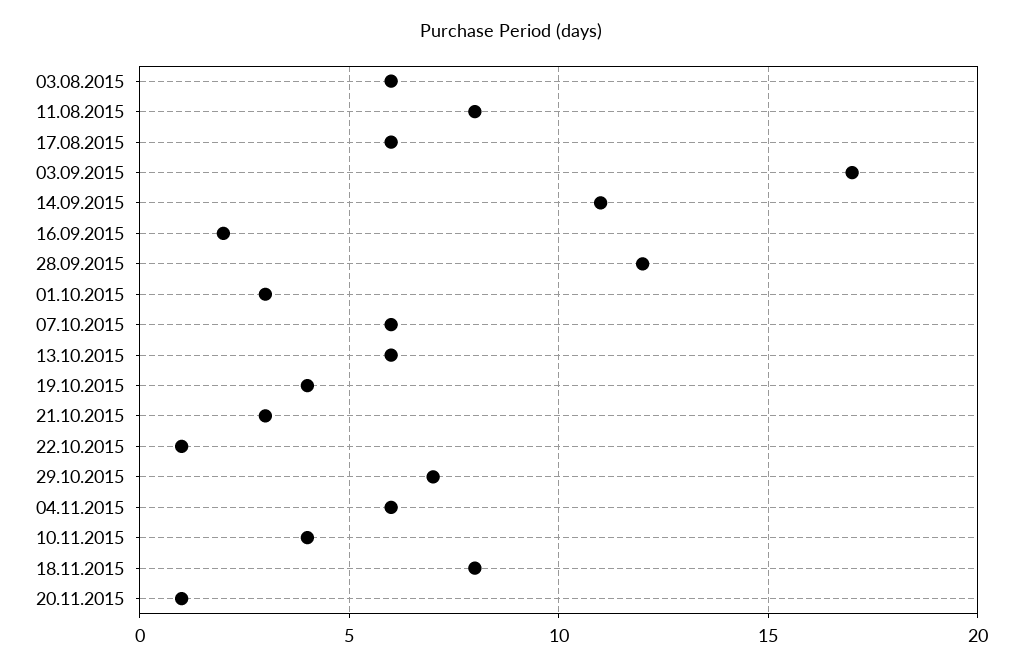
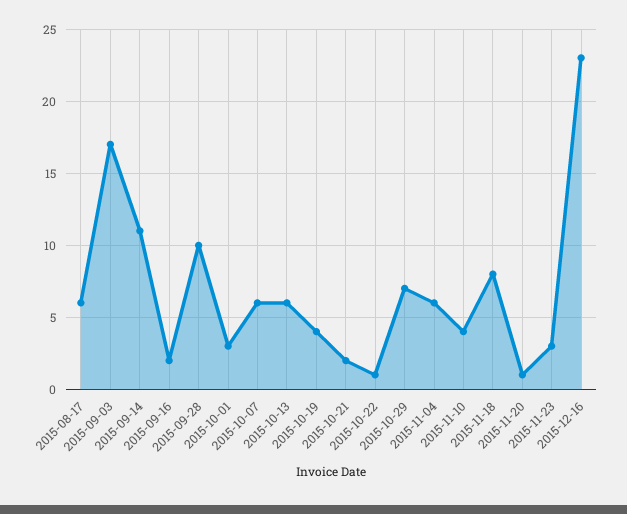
03.08.2015: 6 -> none
11.08.2015: 8 -> none
28.09.2015: 12 -> 10
21.10.2015: 3 -> 2
2015-11-23: none -> 3
2015-12-16: none -> 23

